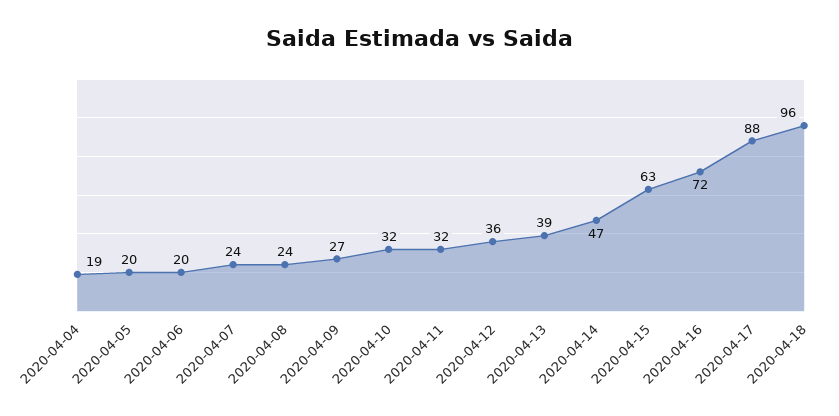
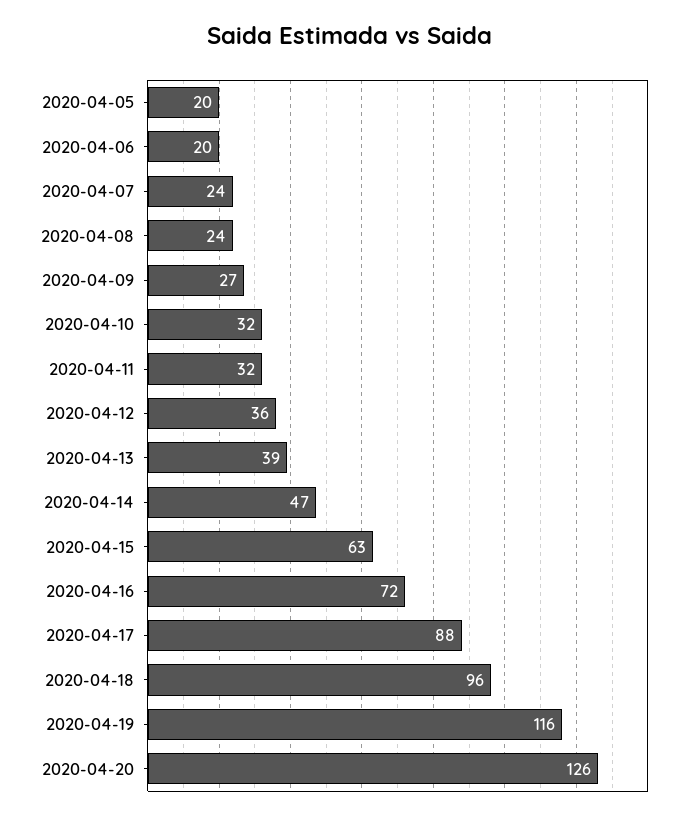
2020-04-04: 19 -> none
2020-04-19: none -> 116
2020-04-20: none -> 126

